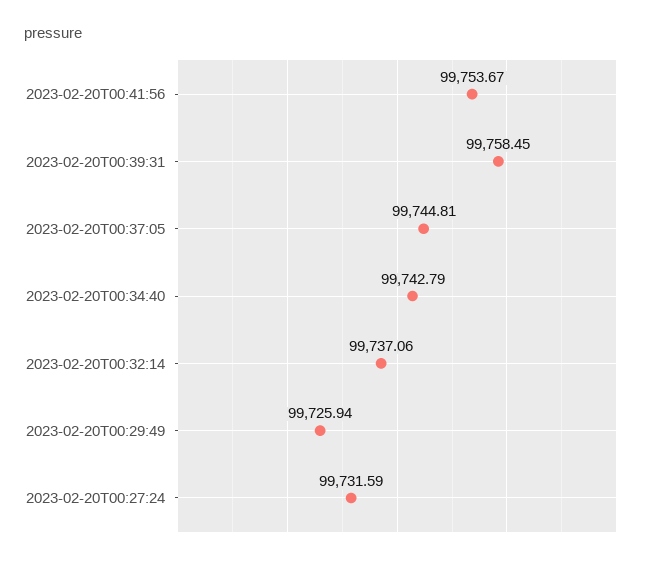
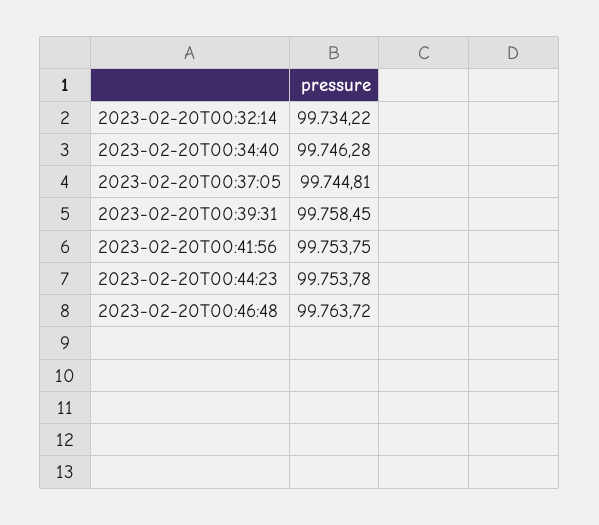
2023-02-20T00:41:56: 99753.67 -> 99753.75
2023-02-20T00:34:40: 99742.79 -> 99746.28
2023-02-20T00:32:14: 99737.06 -> 99734.22
2023-02-20T00:29:49: 99725.94 -> none
2023-02-20T00:27:24: 99731.59 -> none
2023-02-20T00:44:23: none -> 99753.78
2023-02-20T00:46:48: none -> 99763.72

